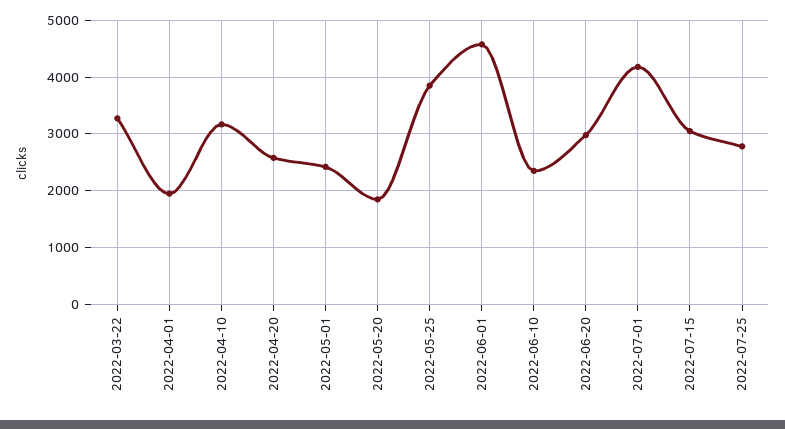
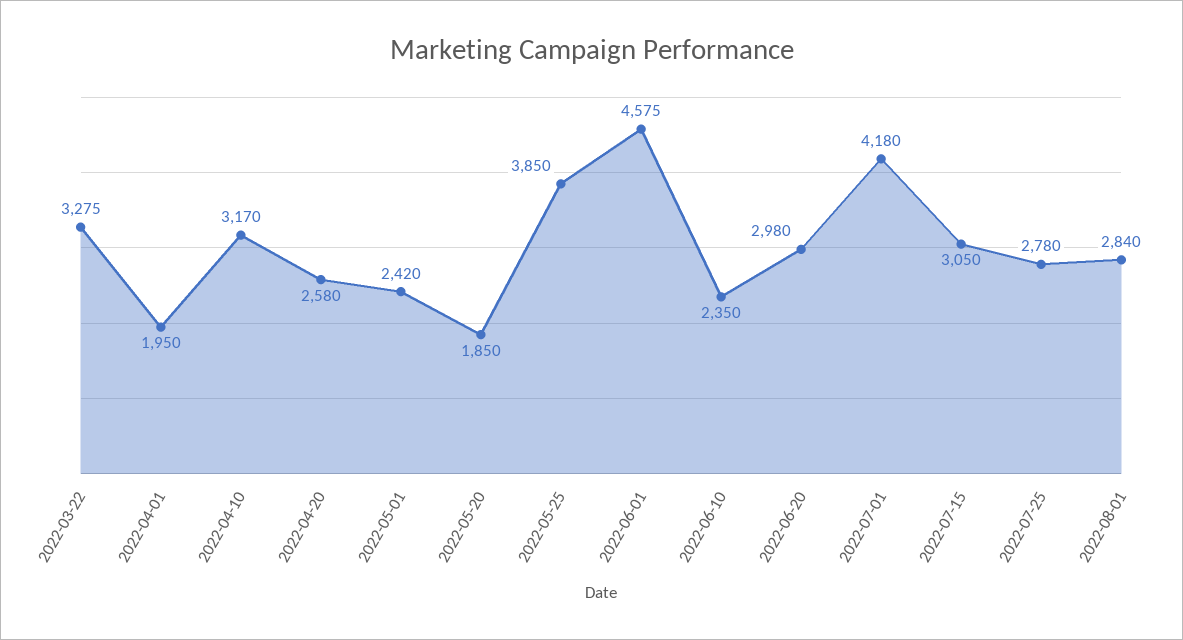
2022-08-01: none -> 2840

